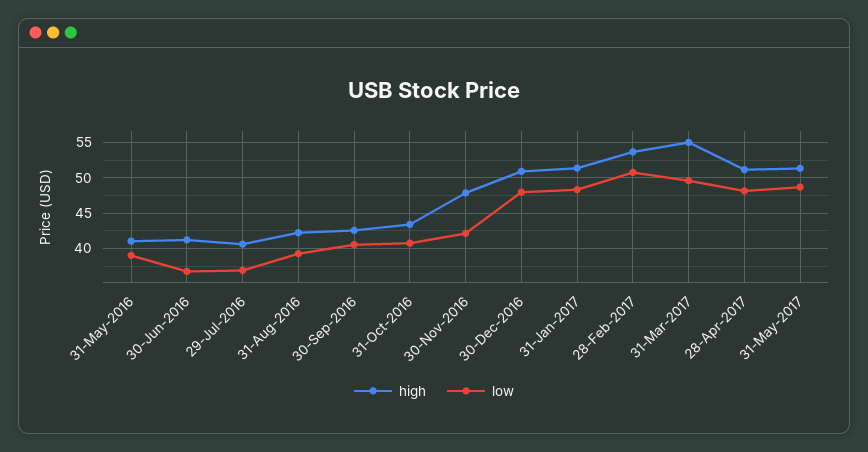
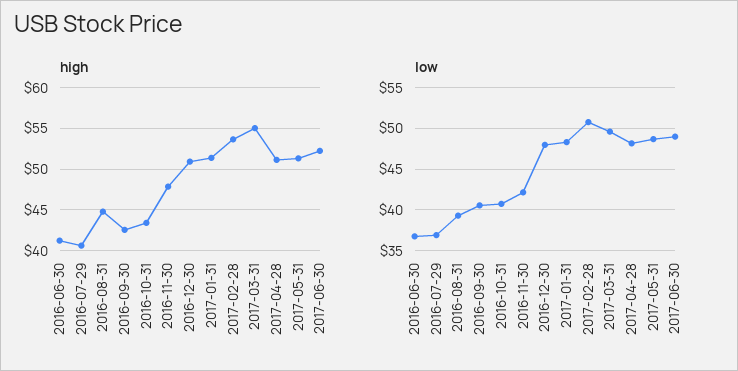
high, 31-May-2016: 41 -> none
low, 31-May-2016: 39 -> none
high, 31-Aug-2016: 42 -> 45
high, 2017-06-30: none -> 52
low, 2017-06-30: none -> 49

